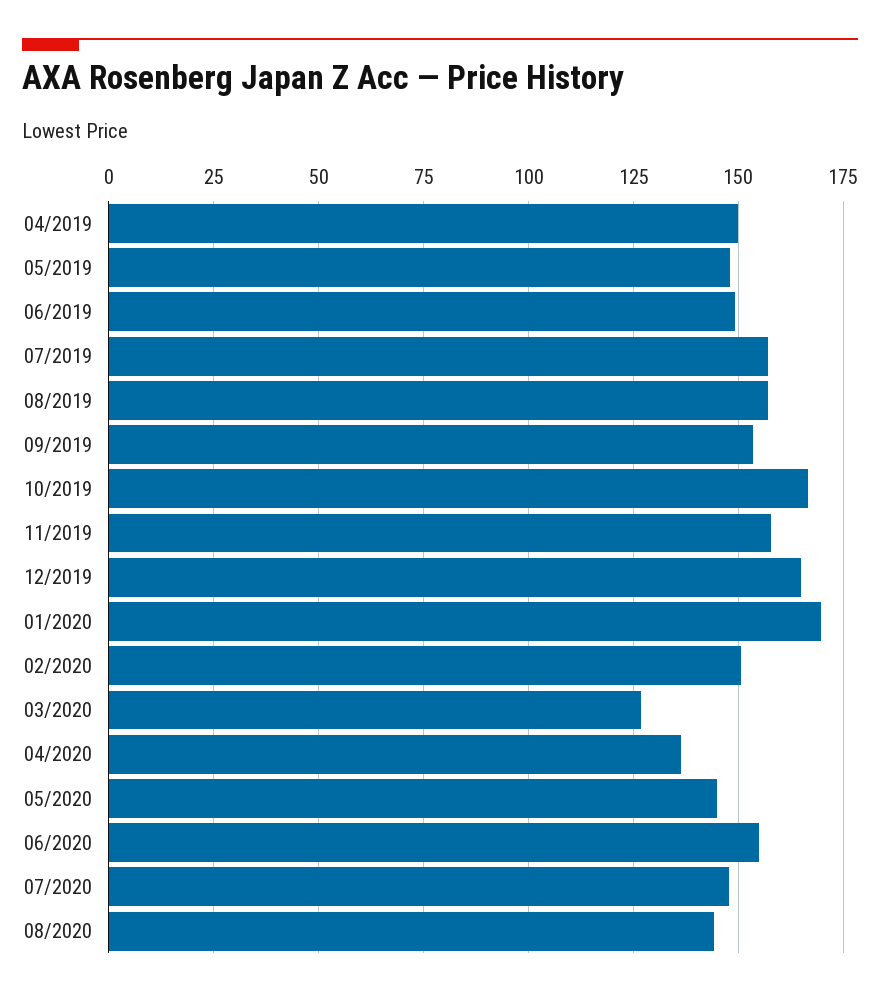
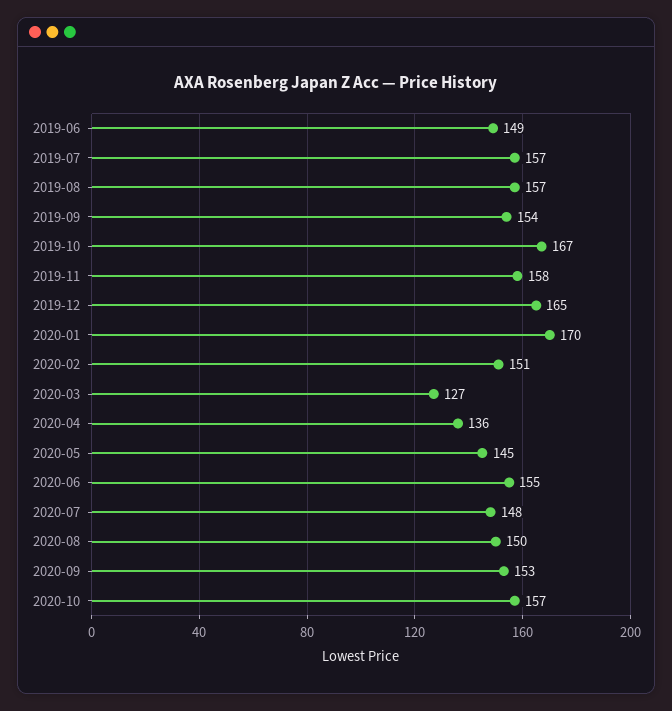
04/2019: 150 -> none
05/2019: 147.5 -> none
08/2020: 145 -> 150
2020-09: none -> 153
2020-10: none -> 157

